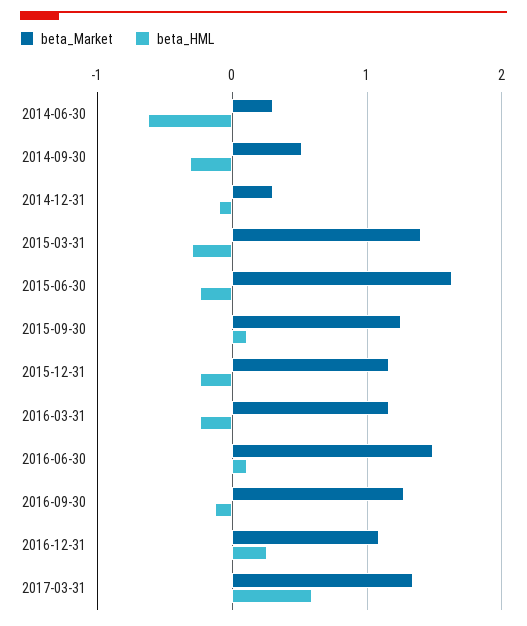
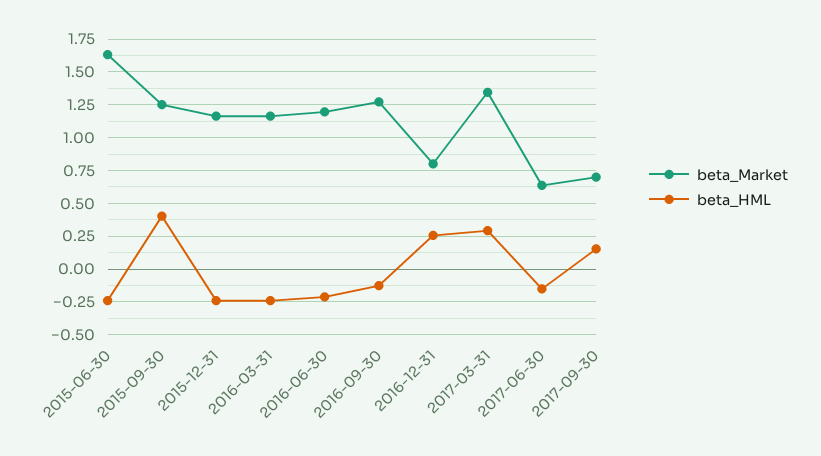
beta_Market, 2014-06-30: 0.3 -> none
beta_HML, 2014-06-30: -0.6 -> none
beta_Market, 2014-09-30: 0.5 -> none
beta_HML, 2014-09-30: -0.3 -> none
beta_Market, 2014-12-31: 0.3 -> none
beta_HML, 2014-12-31: -0.1 -> none
beta_Market, 2015-03-31: 1.4 -> none
beta_HML, 2015-03-31: -0.3 -> none
beta_HML, 2015-09-30: 0.1 -> 0.4
beta_Market, 2016-06-30: 1.5 -> 1.2
beta_HML, 2016-06-30: 0.1 -> -0.2
beta_Market, 2016-12-31: 1.1 -> 0.8
beta_HML, 2017-03-31: 0.6 -> 0.3
beta_Market, 2017-06-30: none -> 0.65
beta_HML, 2017-06-30: none -> -0.15
beta_Market, 2017-09-30: none -> 0.7
beta_HML, 2017-09-30: none -> 0.15

